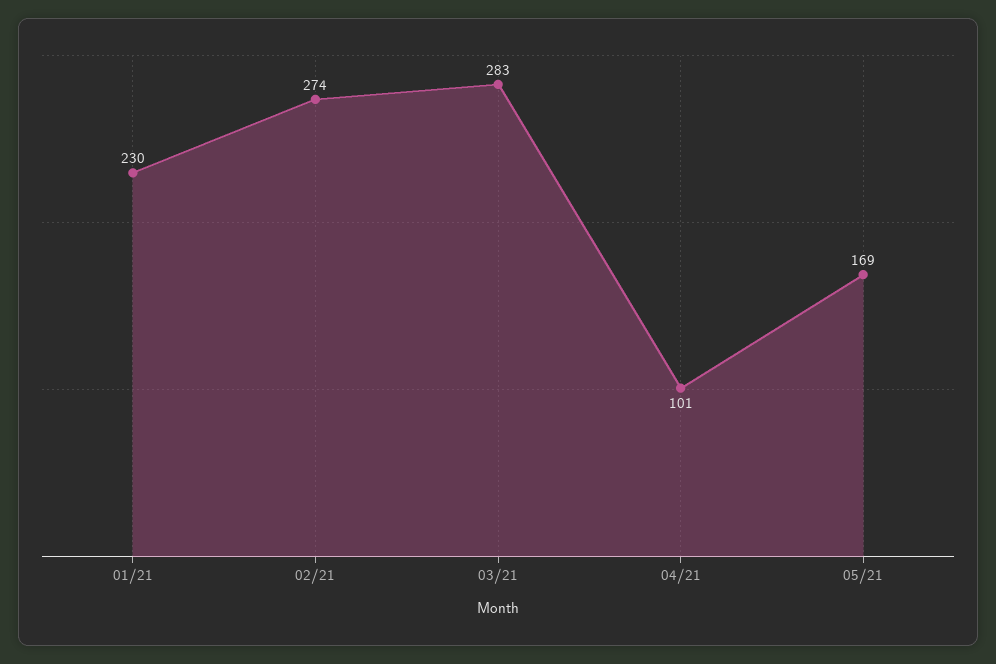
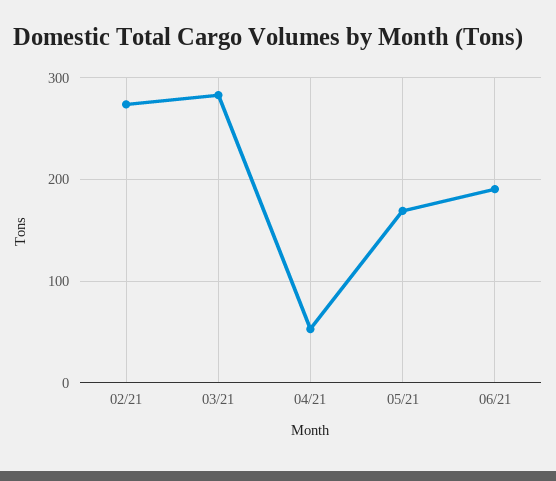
01/21: 230 -> none
04/21: 101 -> 50
06/21: none -> 190

